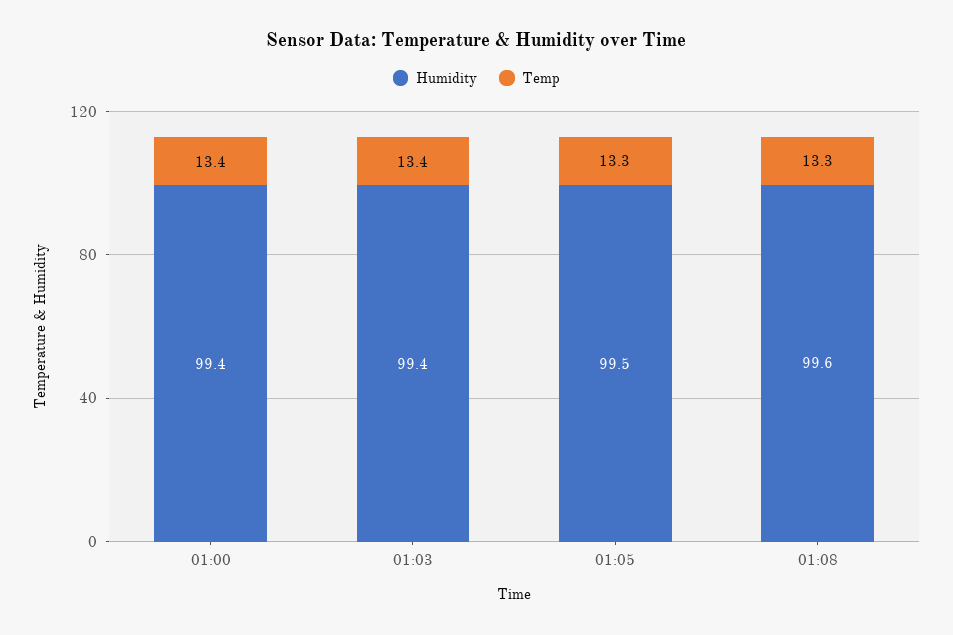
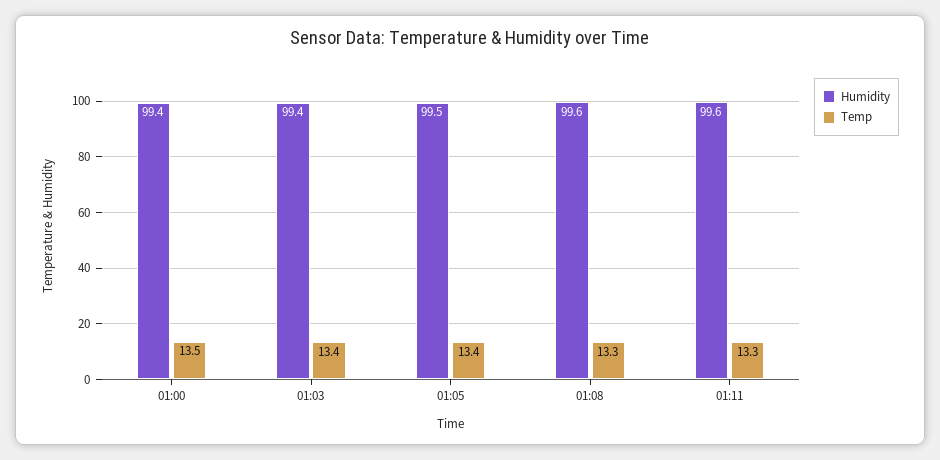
Temp, 01:00: 13.4 -> 13.5
Temp, 01:05: 13.3 -> 13.4
Humidity, 01:11: none -> 99.6
Temp, 01:11: none -> 13.3

